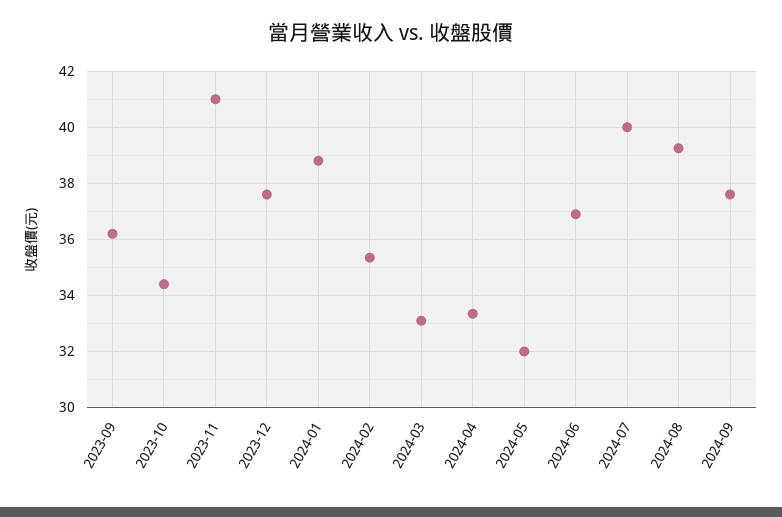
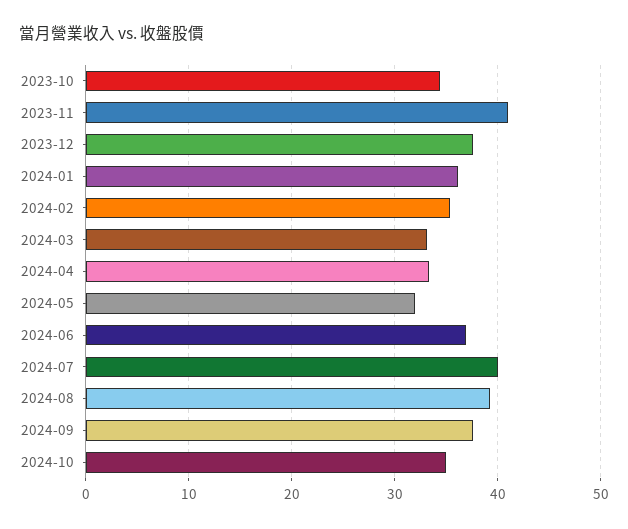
2023-09: 36.25 -> none
2024-01: 38.75 -> 36
2024-10: none -> 35

